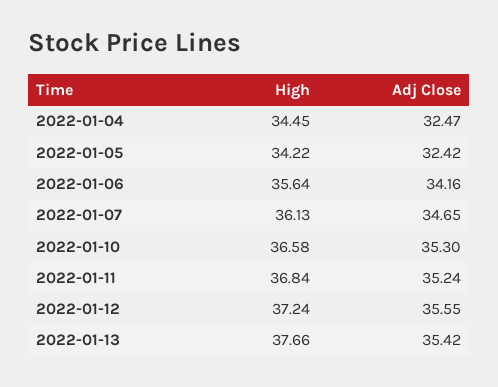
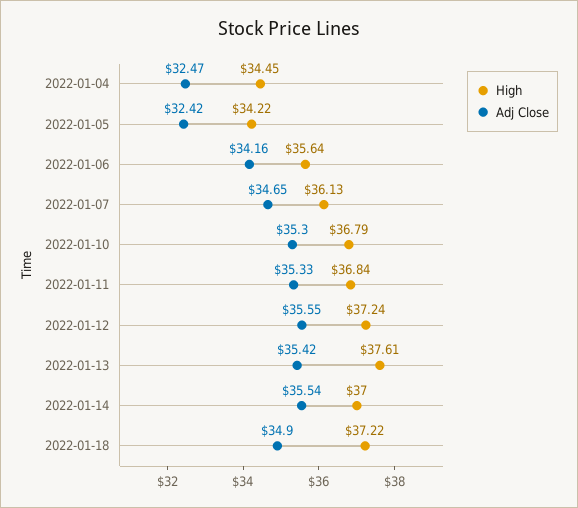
High, 2022-01-10: 36.58 -> 36.79
Adj Close, 2022-01-11: 35.24 -> 35.33
High, 2022-01-13: 37.66 -> 37.61
High, 2022-01-14: none -> 37
Adj Close, 2022-01-14: none -> 35.54
High, 2022-01-18: none -> 37.22
Adj Close, 2022-01-18: none -> 34.9

